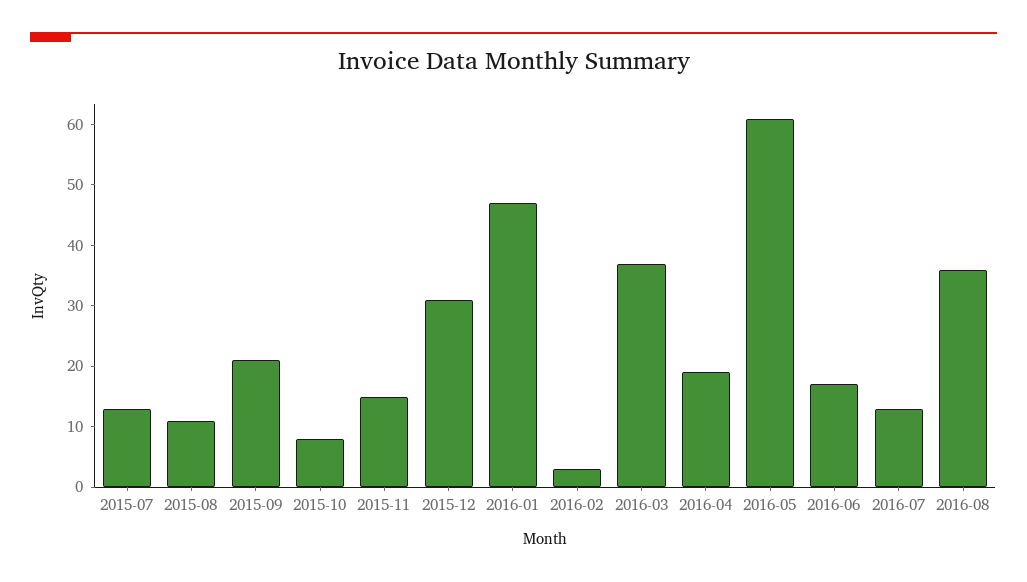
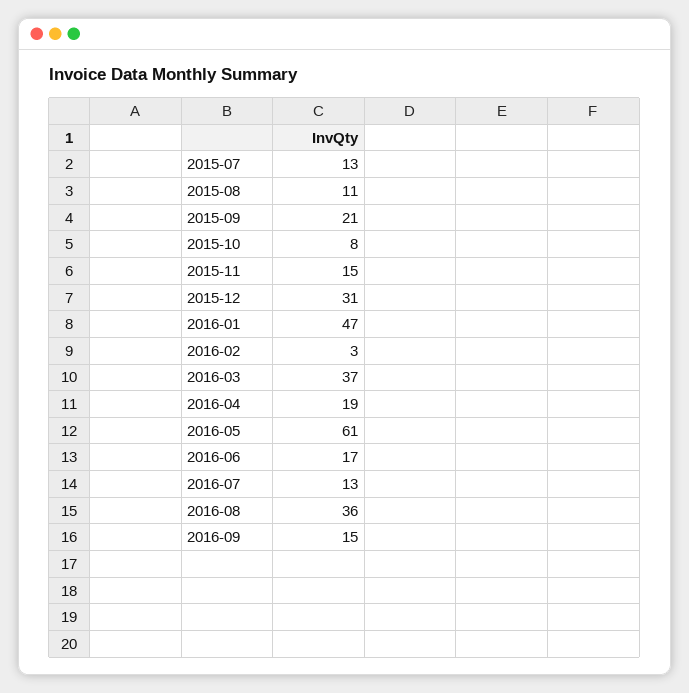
2016-09: none -> 15

